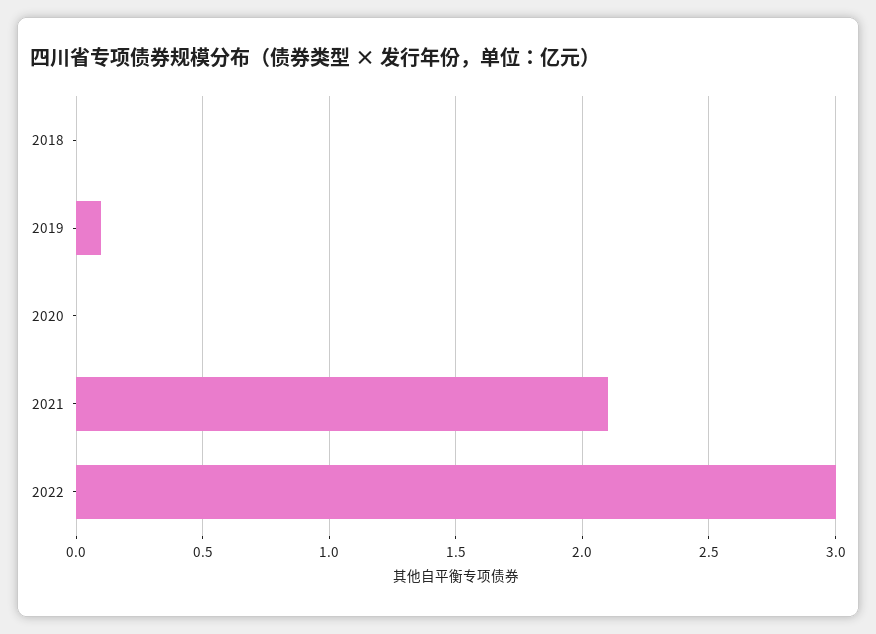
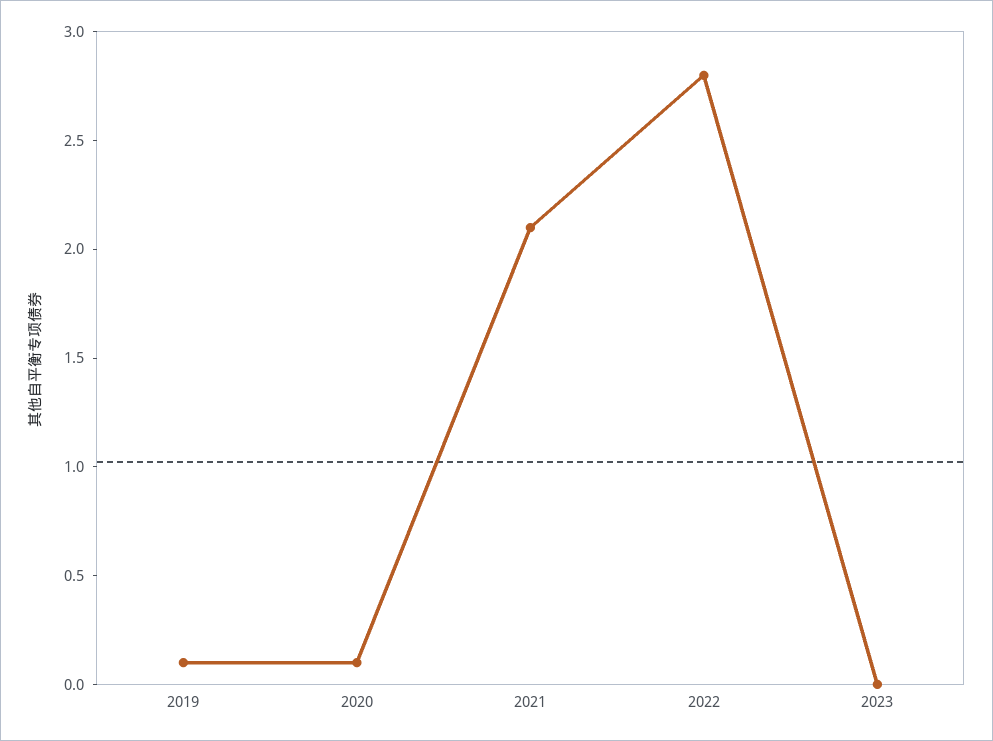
2018: 0 -> none
2020: 0 -> 0.1
2022: 3 -> 2.8
2023: none -> 0

